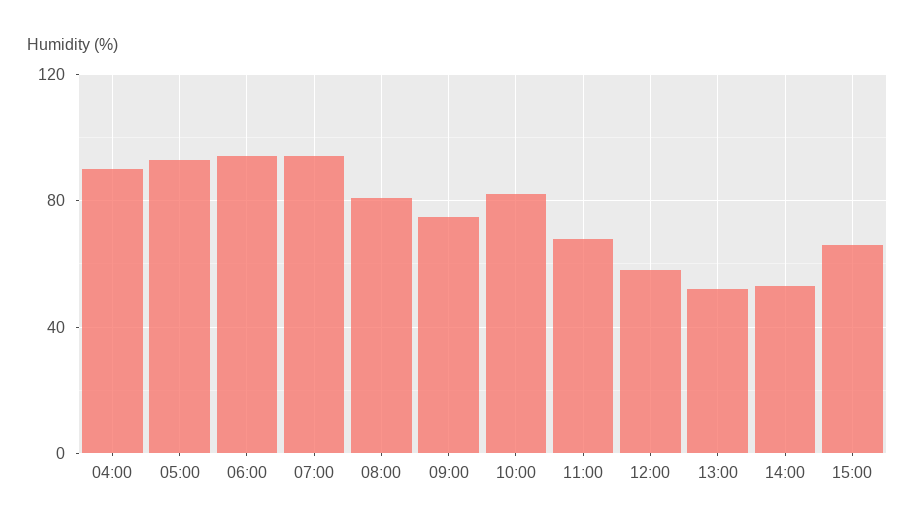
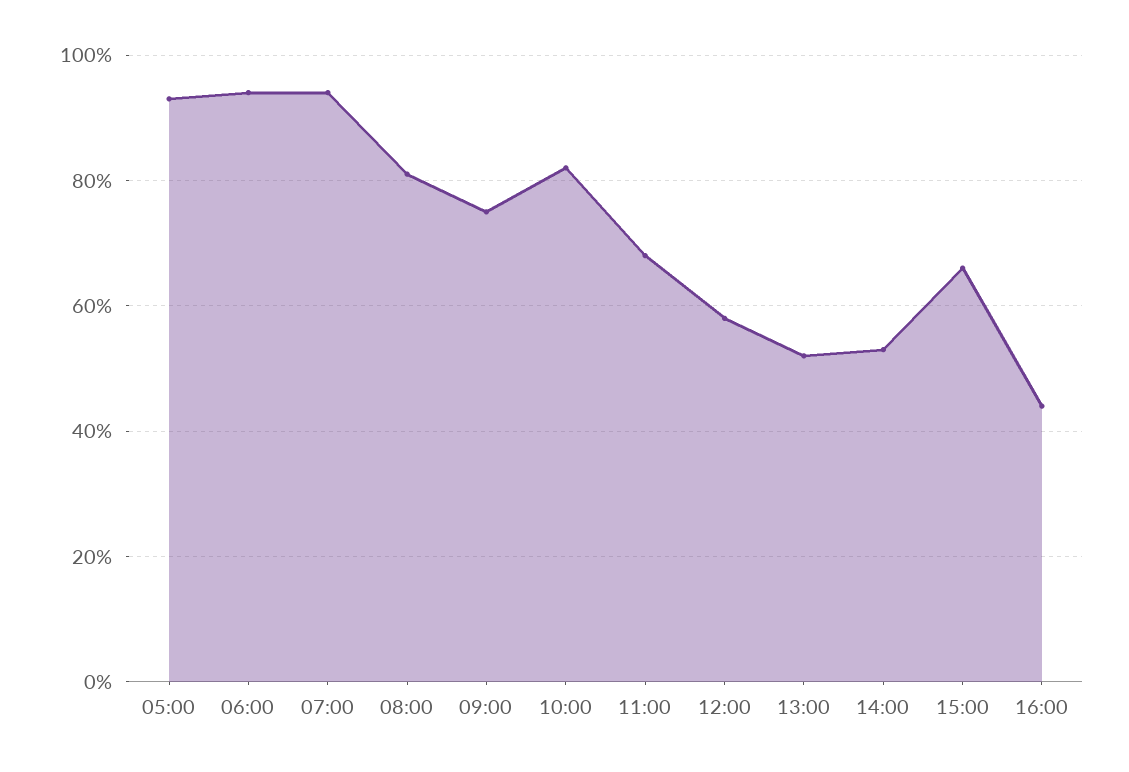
04:00: 90 -> none
16:00: none -> 45

